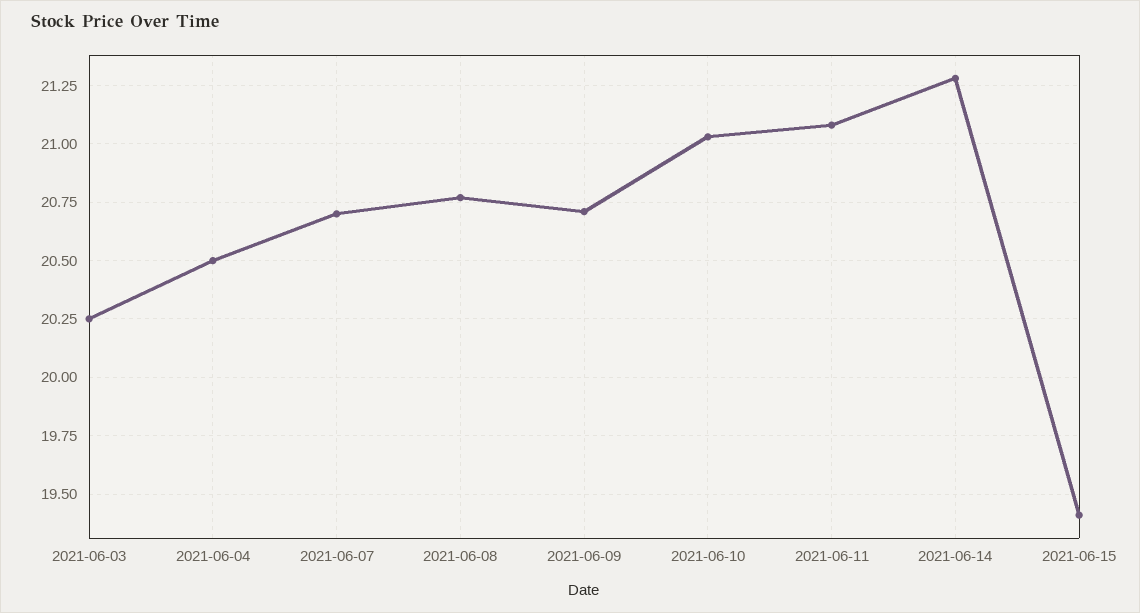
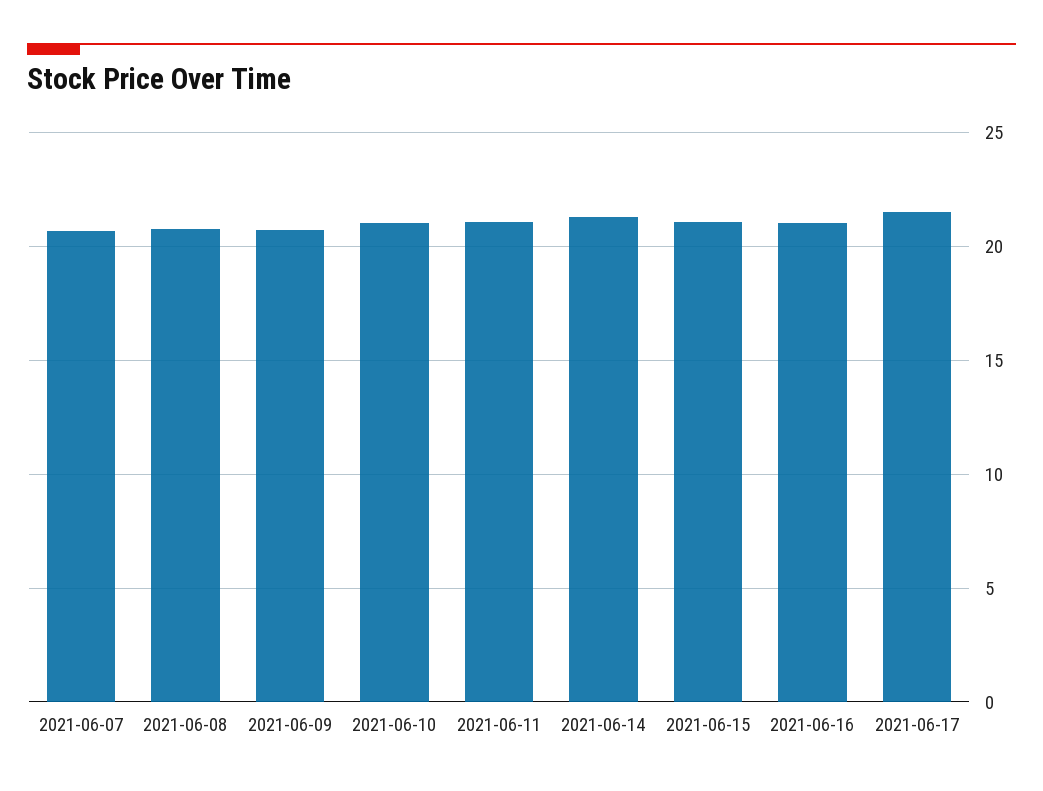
2021-06-03: 20.25 -> none
2021-06-04: 20.5 -> none
2021-06-15: 19.4 -> 21
2021-06-16: none -> 21
2021-06-17: none -> 21.5

